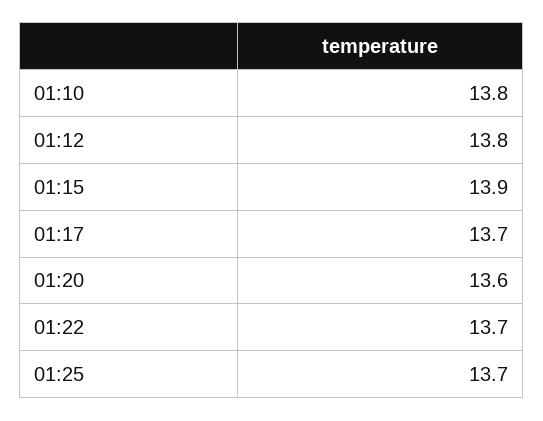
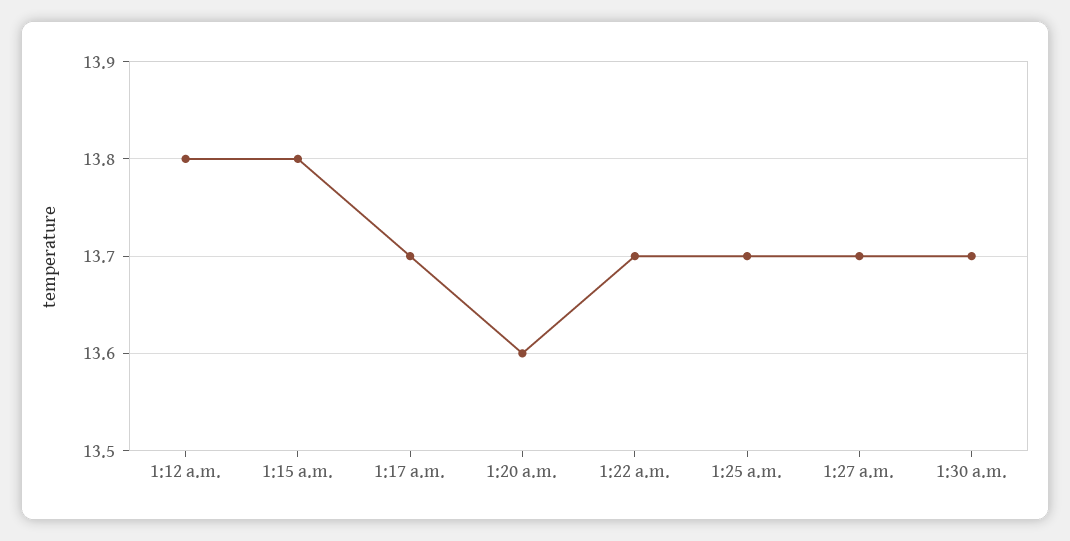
01:10: 13.8 -> none
01:15: 13.9 -> 13.8
1:27 a.m.: none -> 13.7
1:30 a.m.: none -> 13.7

